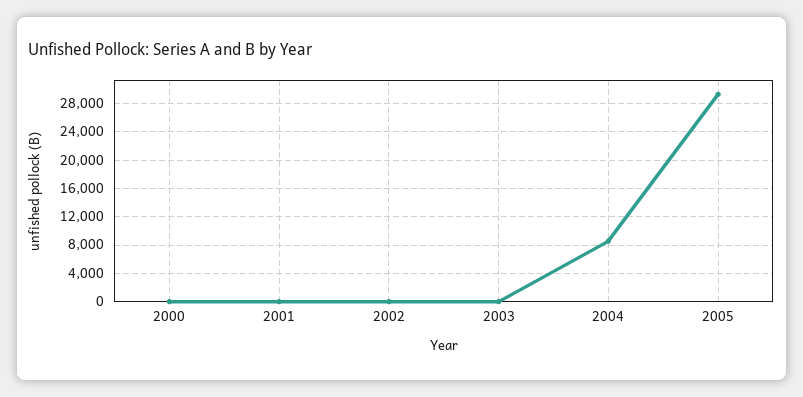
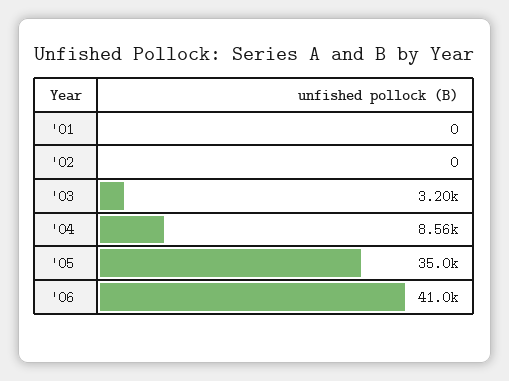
2000: 0 -> none
2003: 0 -> 3200
2005: 29000 -> 35000
'06: none -> 41000

